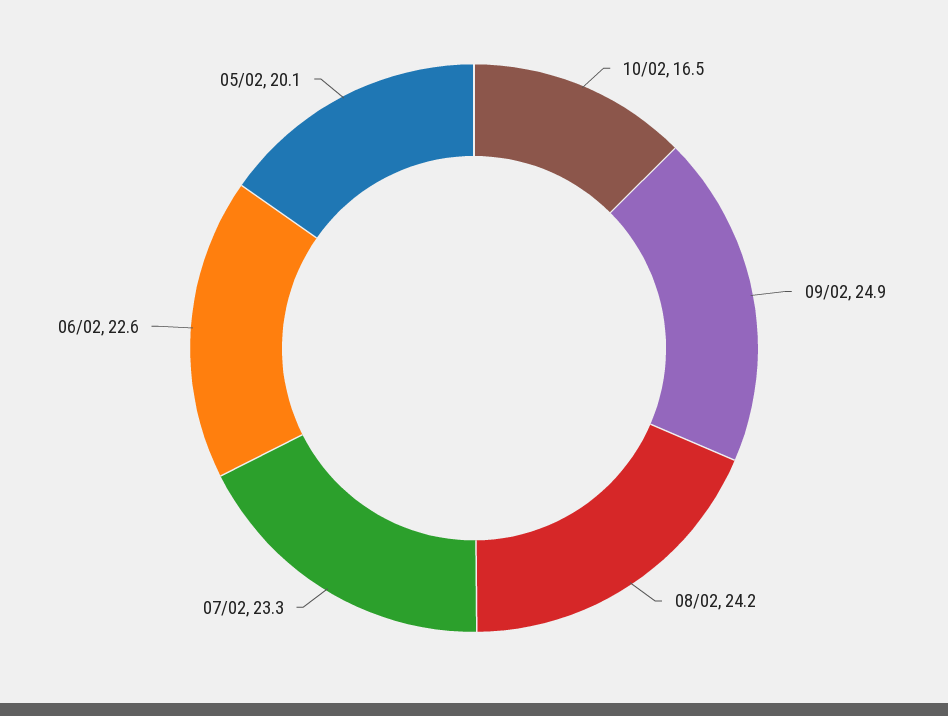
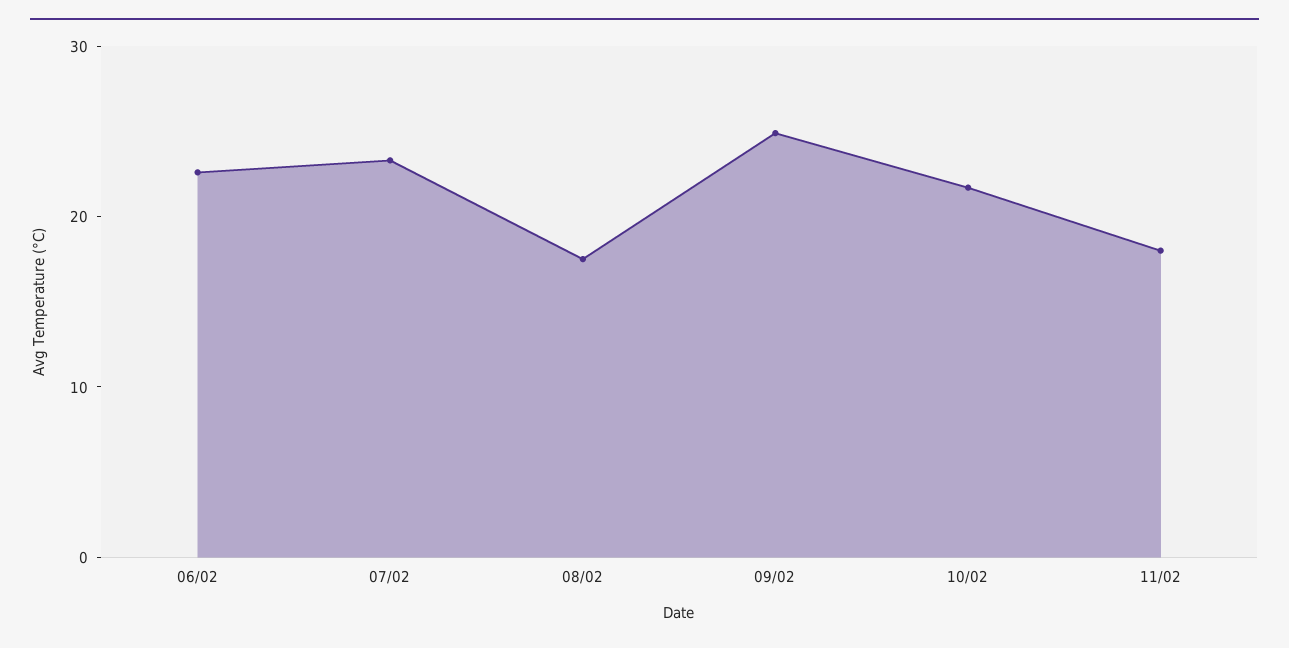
10/02: 16.5 -> 22
08/02: 24.2 -> 18
05/02: 20.1 -> none
11/02: none -> 18

